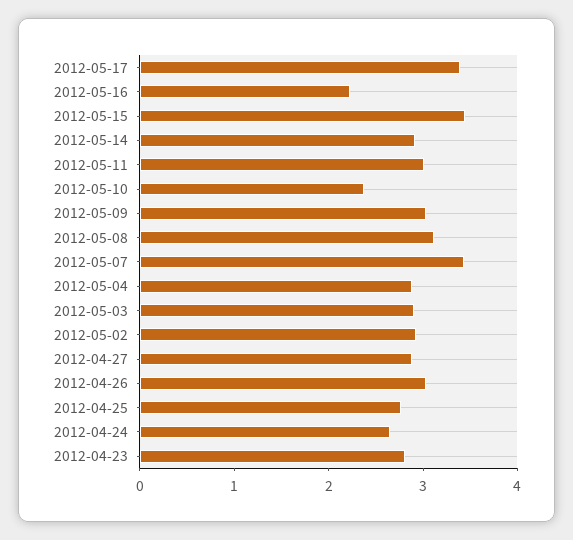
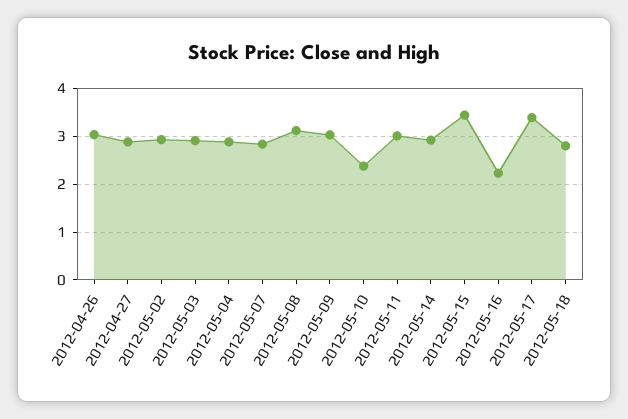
2012-05-07: 3.4 -> 2.8
2012-04-25: 2.8 -> none
2012-04-24: 2.6 -> none
2012-04-23: 2.8 -> none
2012-05-18: none -> 2.8

